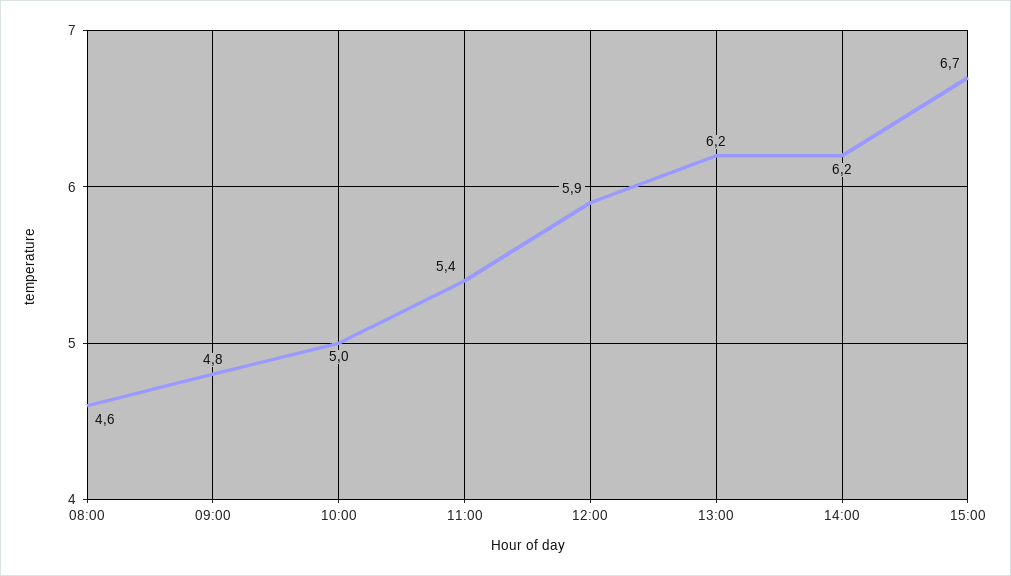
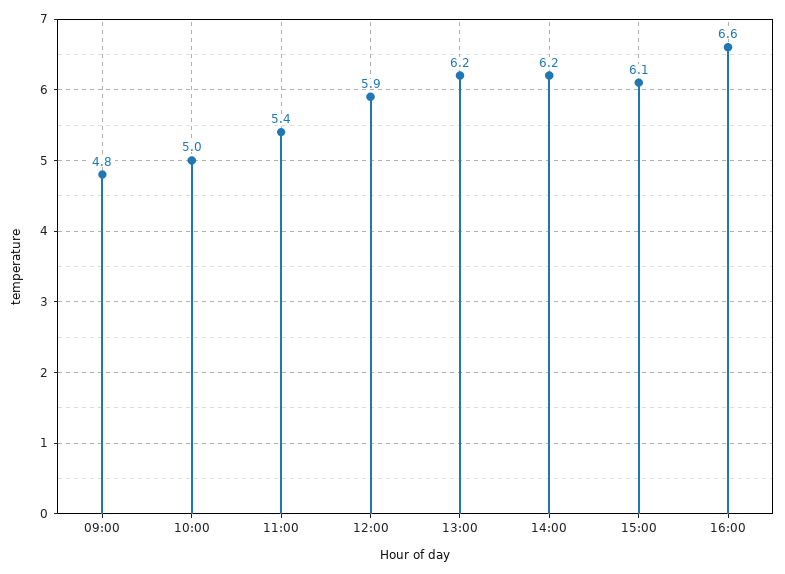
08:00: 4.6 -> none
15:00: 6.7 -> 6.1
16:00: none -> 6.6

